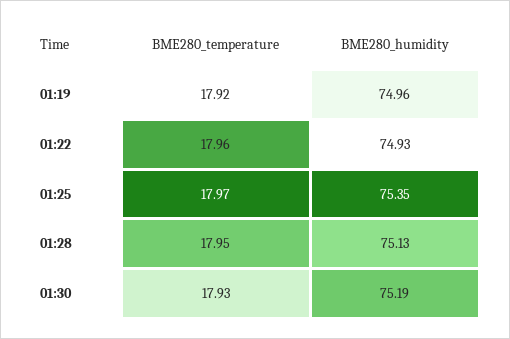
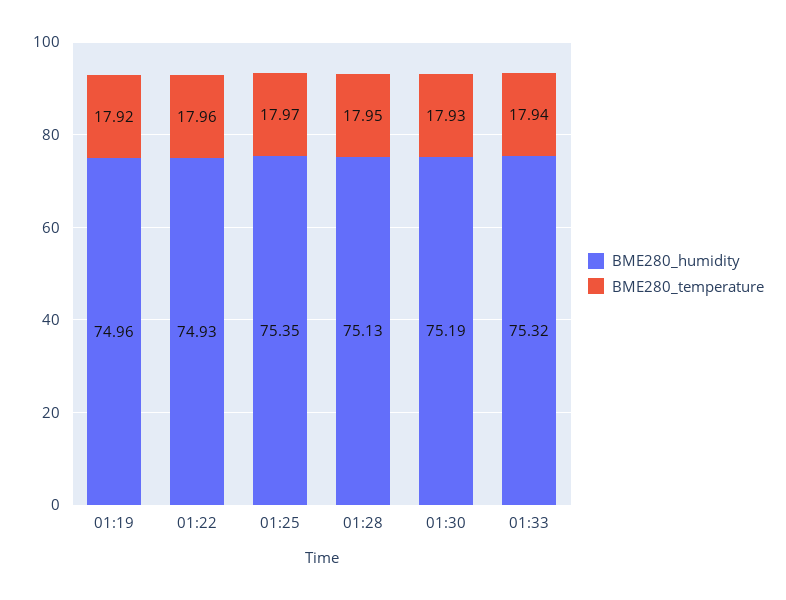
BME280_humidity, 01:33: none -> 75.32
BME280_temperature, 01:33: none -> 17.94

